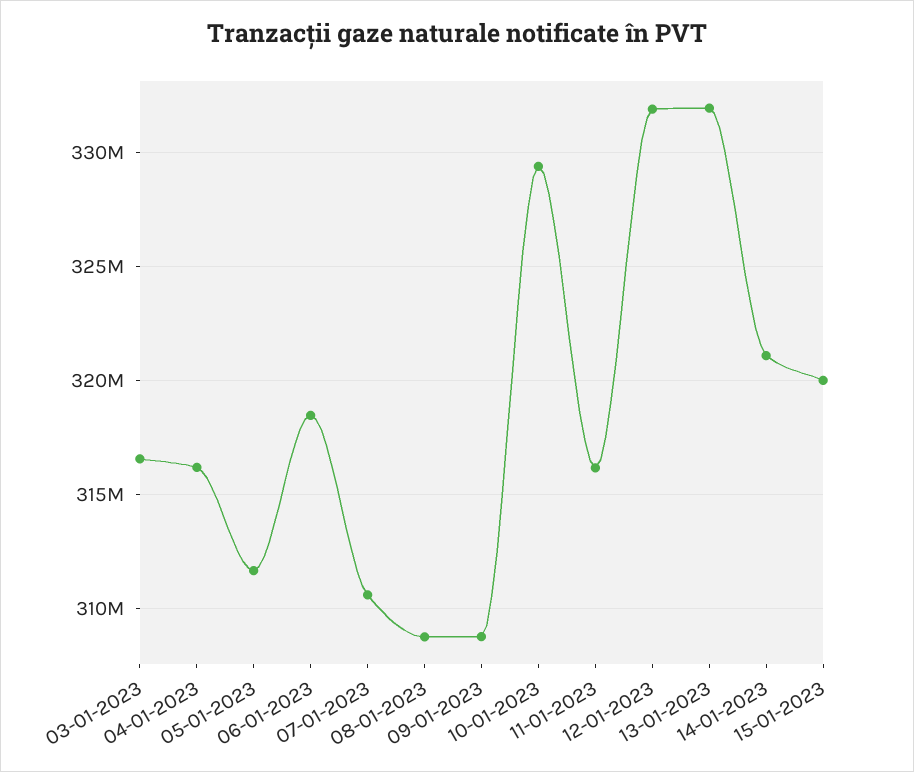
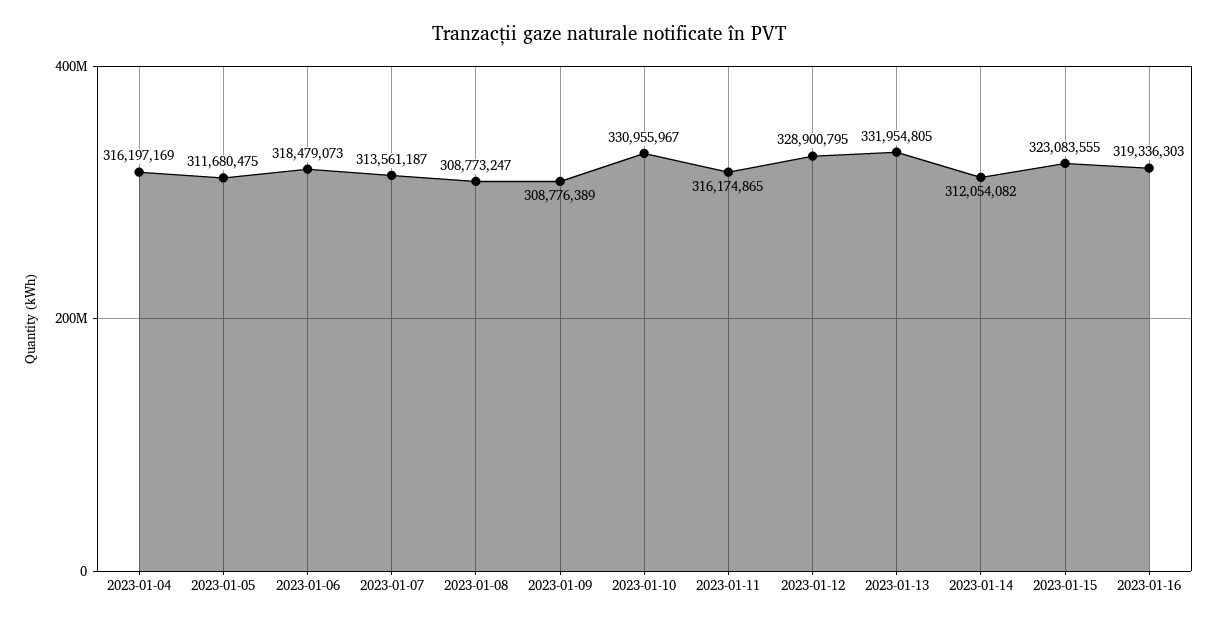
03-01-2023: 316500000 -> none
07-01-2023: 310500000 -> 313561187
10-01-2023: 329500000 -> 330955967
12-01-2023: 332000000 -> 328900795
14-01-2023: 321000000 -> 312054082
15-01-2023: 320000000 -> 323083555
2023-01-16: none -> 319336303

